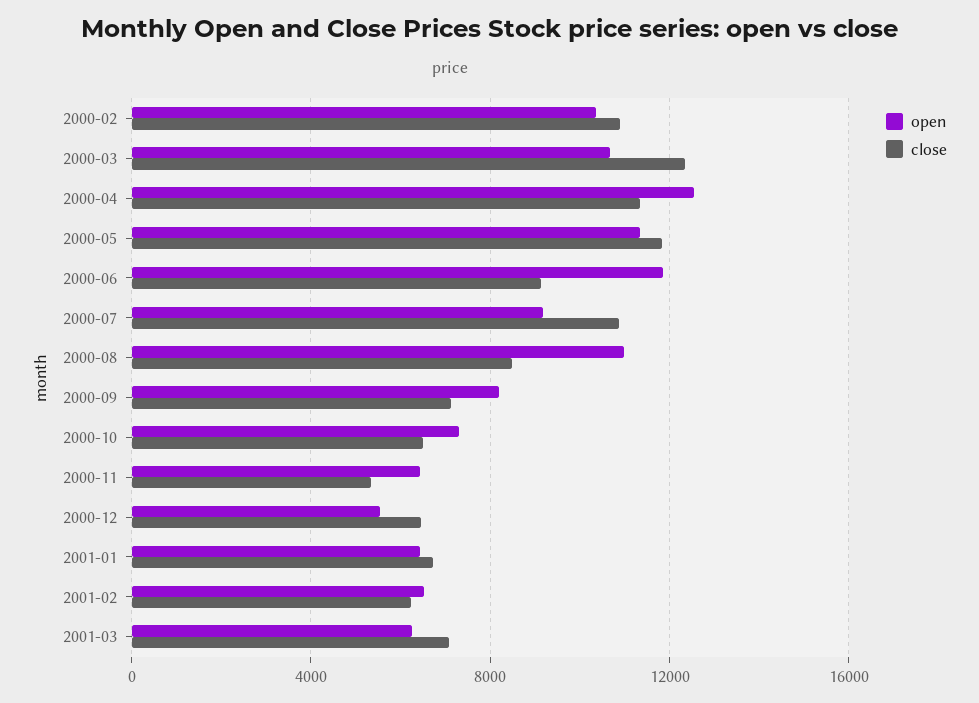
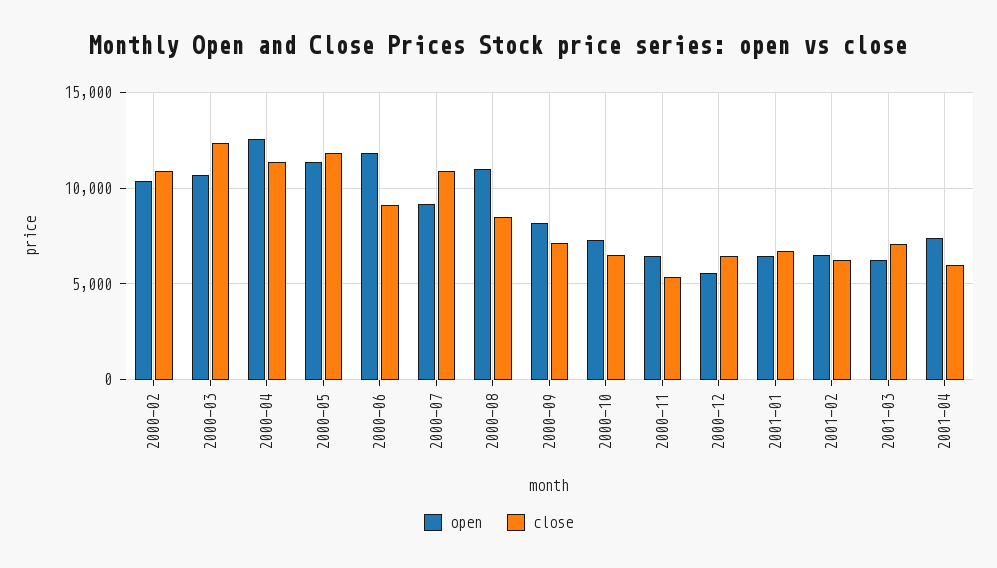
open, 2001-04: none -> 7500
close, 2001-04: none -> 6000

